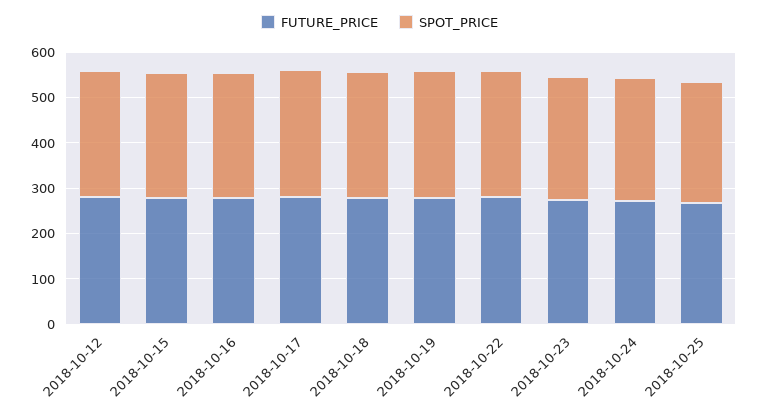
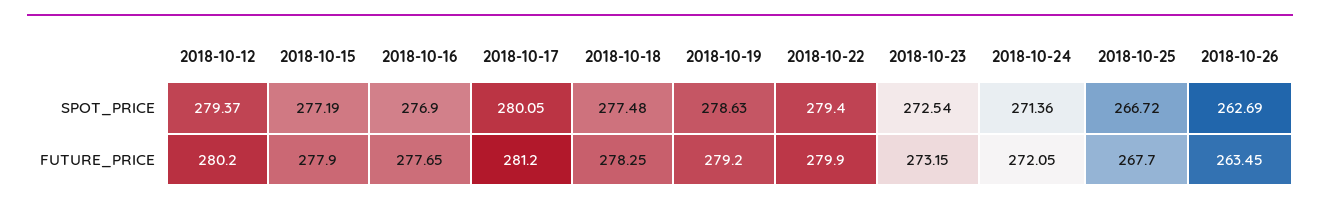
SPOT_PRICE, 2018-10-26: none -> 262.69
FUTURE_PRICE, 2018-10-26: none -> 263.45

